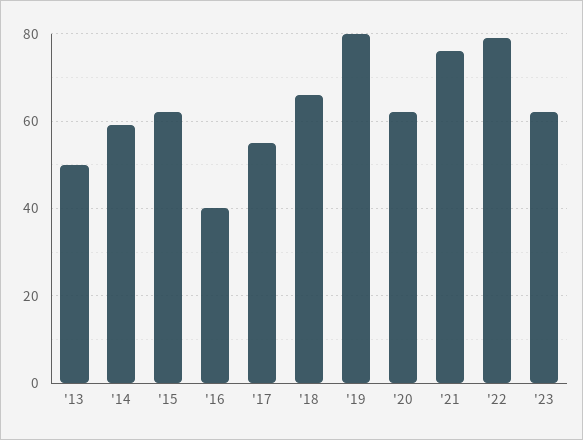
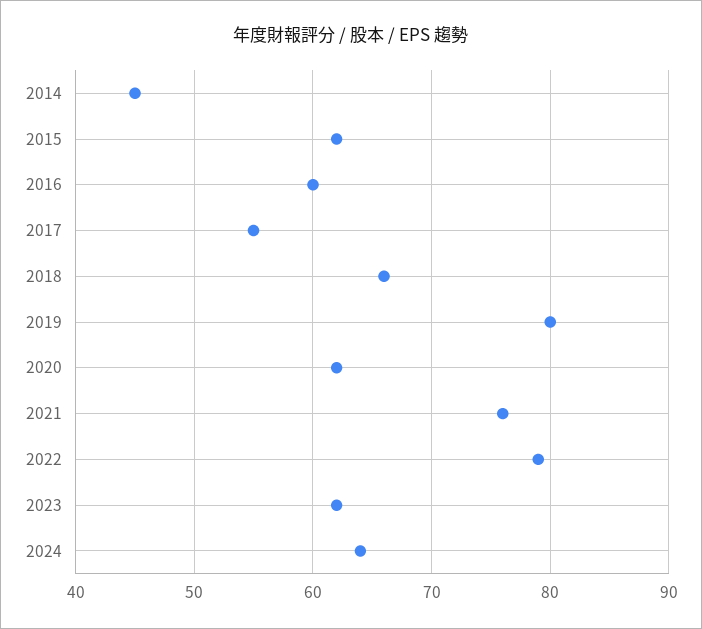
'13: 50 -> none
'14: 60 -> 45
'16: 40 -> 60
2024: none -> 64

